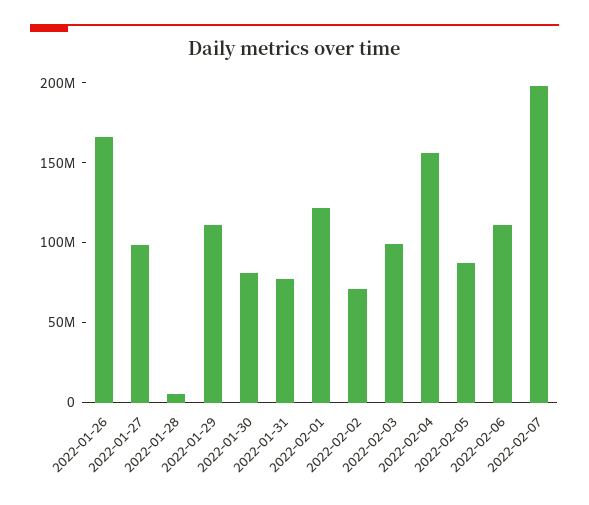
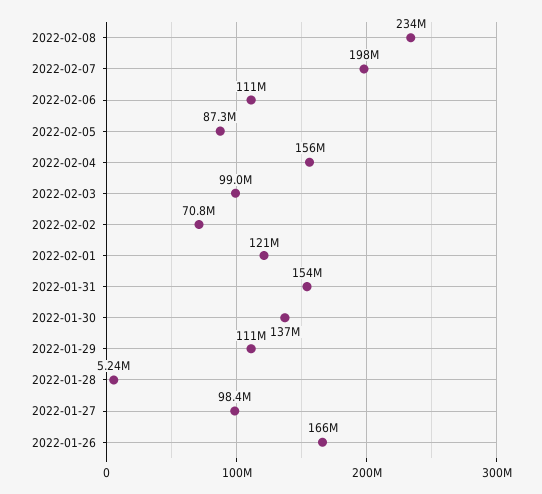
2022-01-30: 80000000 -> 137000000
2022-01-31: 80000000 -> 154000000
2022-02-08: none -> 234000000

